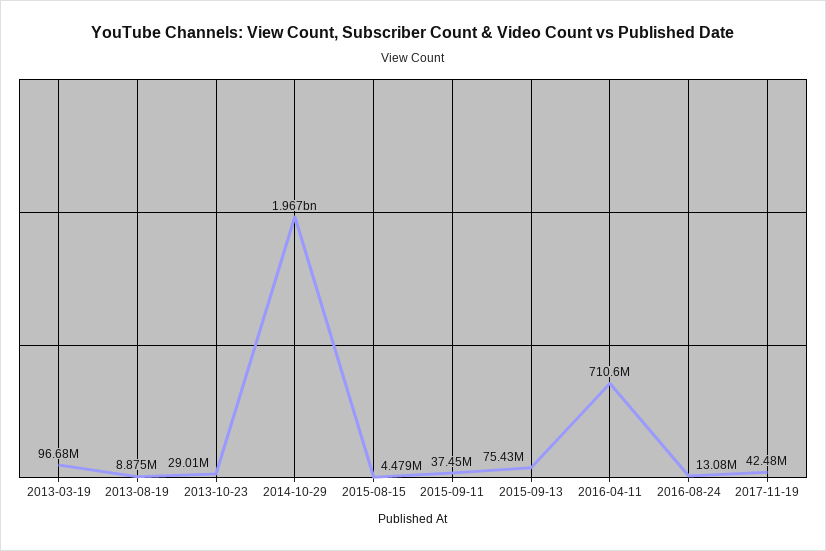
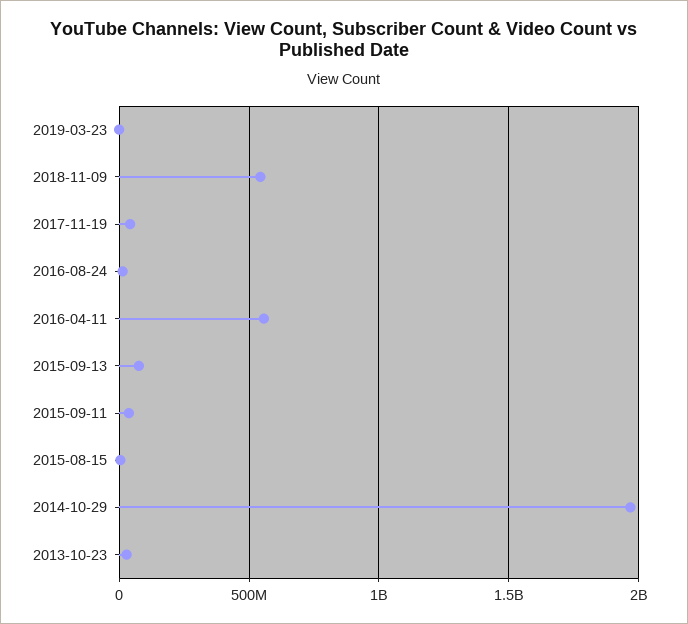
2013-03-19: 96680000 -> none
2013-08-19: 8875000 -> none
2016-04-11: 710600000 -> 550000000
2019-03-23: none -> 0
2018-11-09: none -> 550000000

